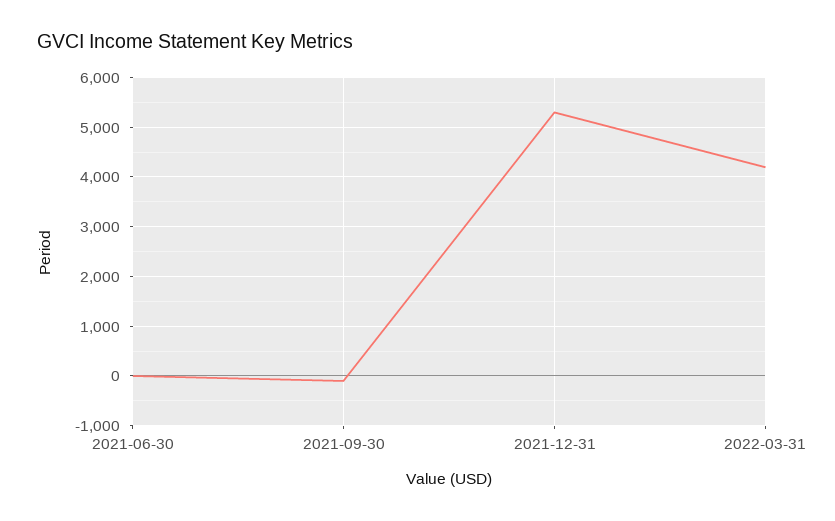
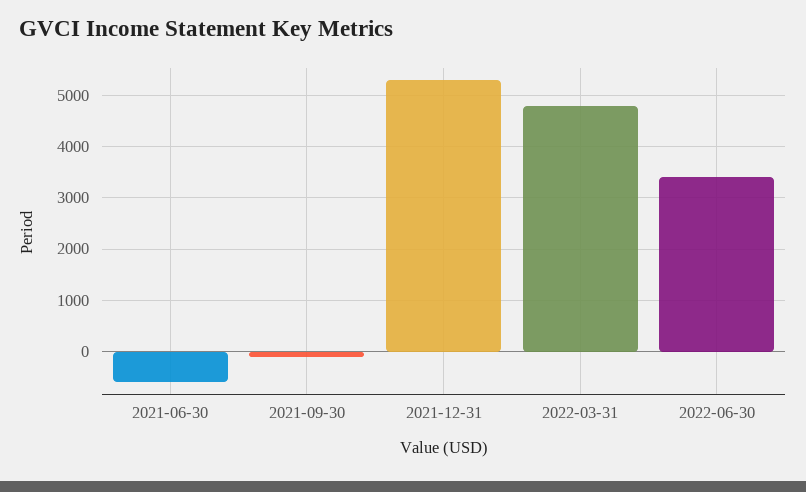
2021-06-30: 0 -> -600
2022-03-31: 4200 -> 4800
2022-06-30: none -> 3400

